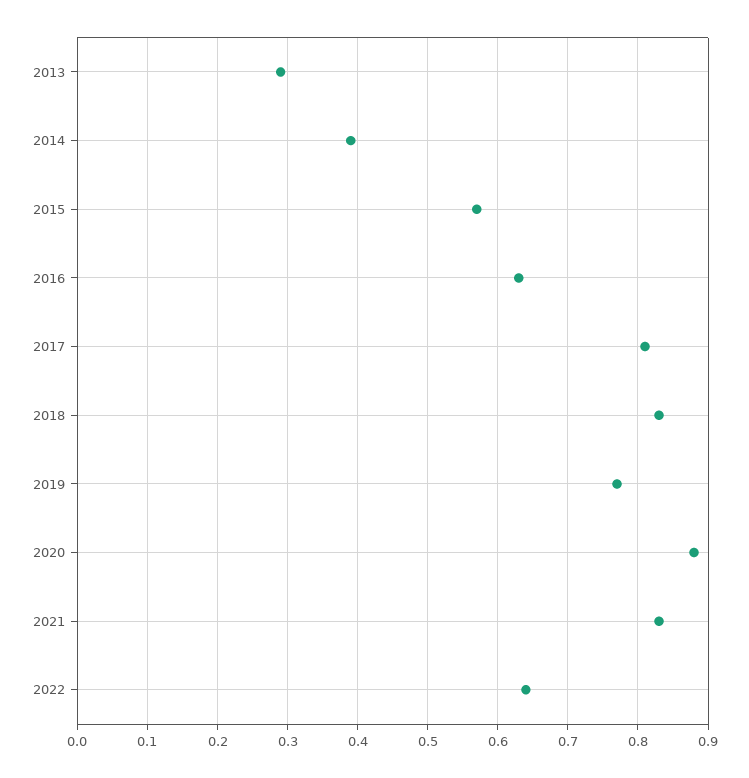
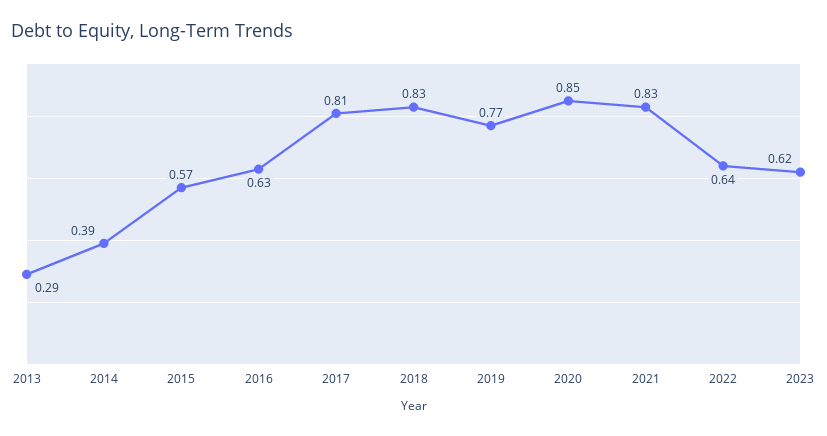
2020: 0.88 -> 0.85
2023: none -> 0.62

